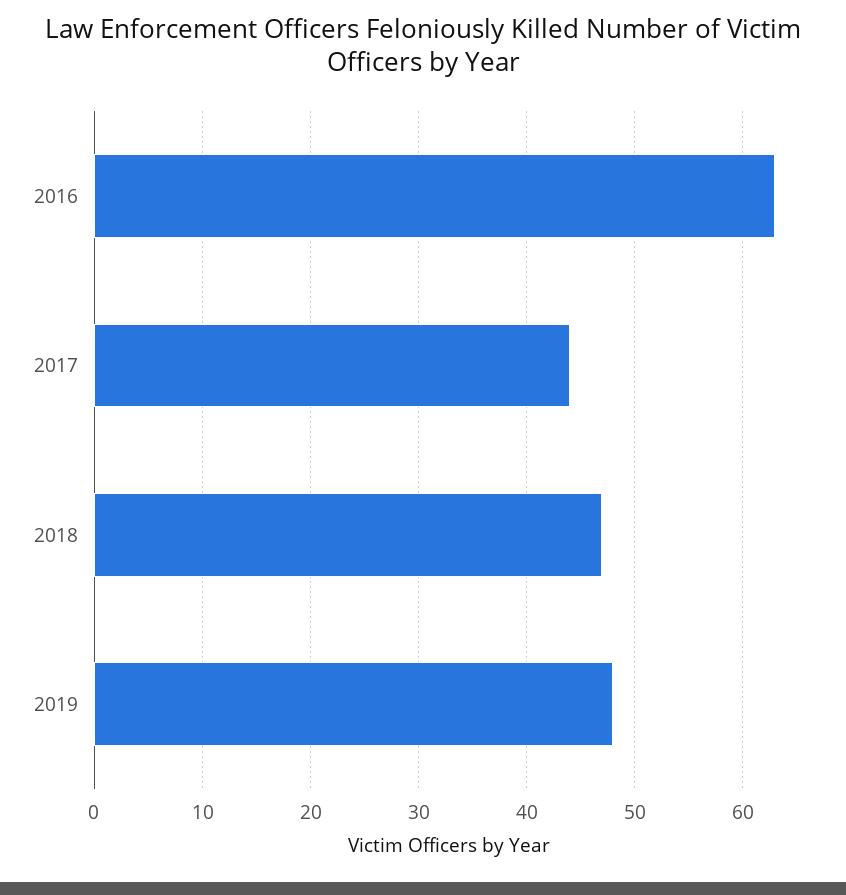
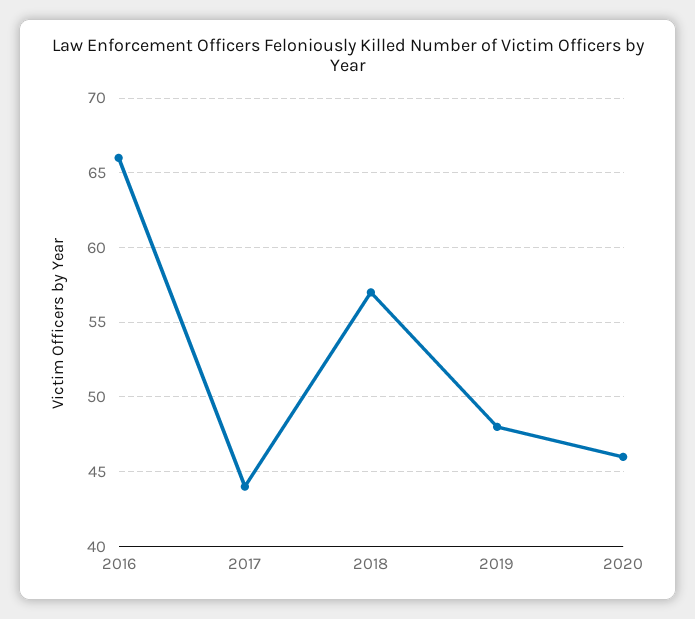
2016: 63 -> 66
2018: 47 -> 57
2020: none -> 46

